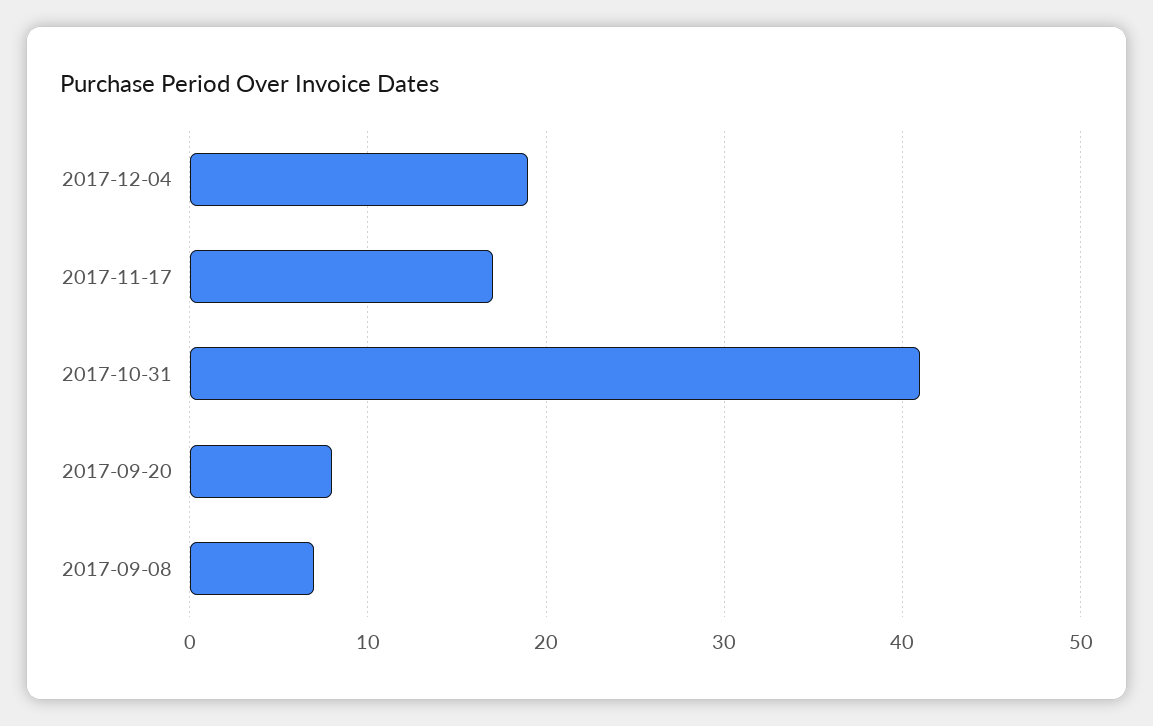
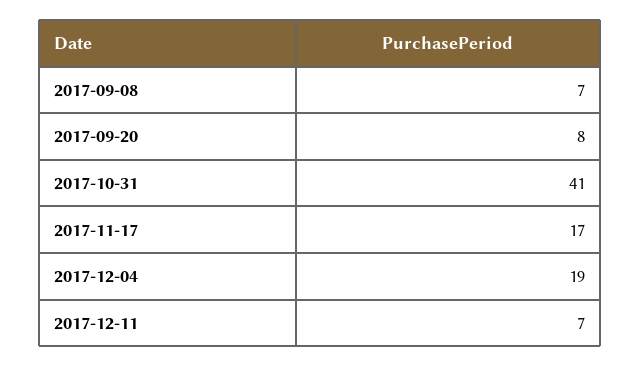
2017-12-11: none -> 7

